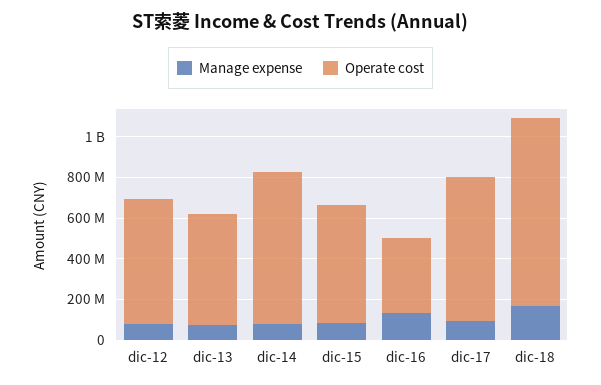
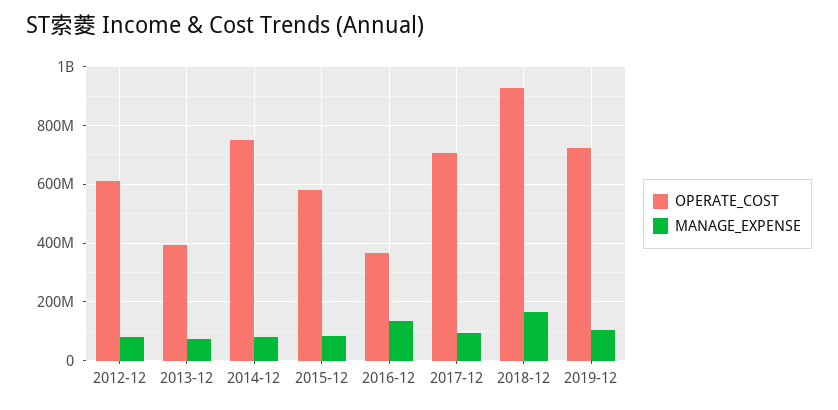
Operate cost, dic-13: 550000000 -> 400000000
Operate cost, 2019-12: none -> 725000000
Manage expense, 2019-12: none -> 100000000

